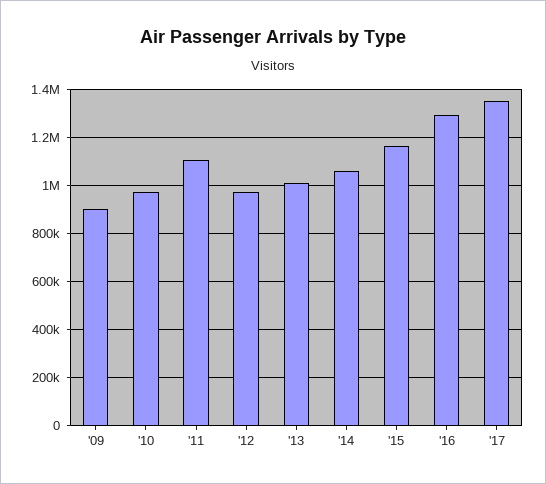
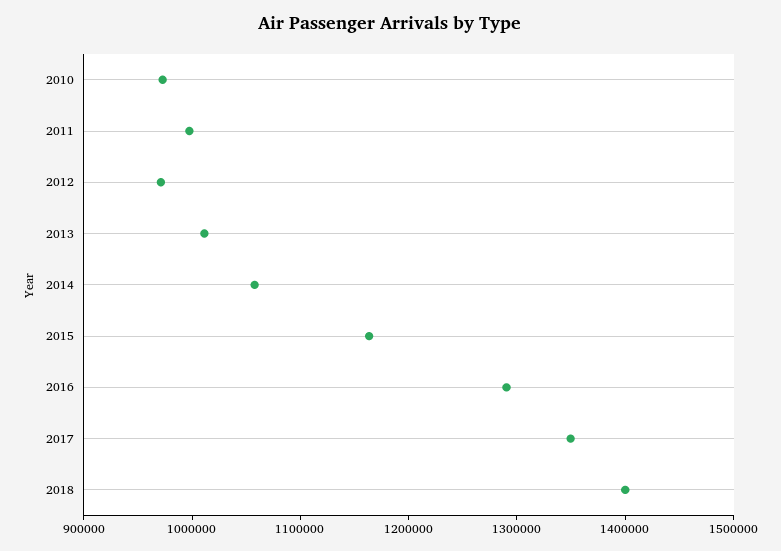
'09: 900000 -> none
'11: 1100000 -> 1000000
2018: none -> 1400000

